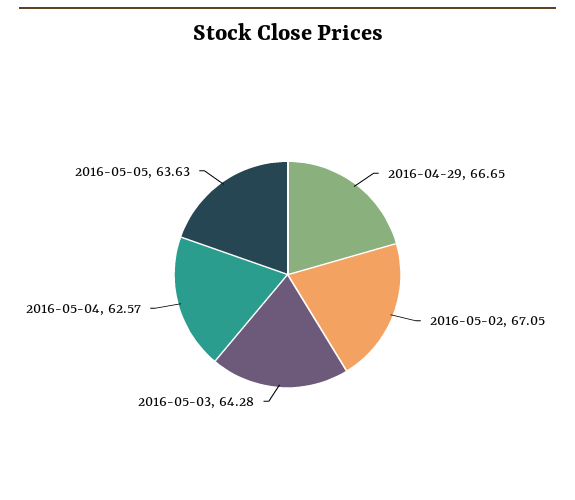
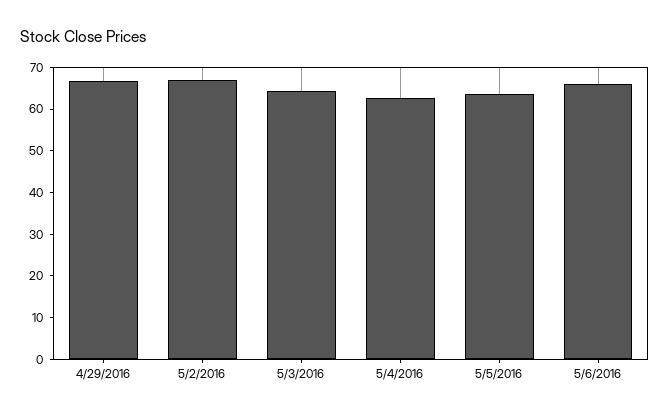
5/6/2016: none -> 66

